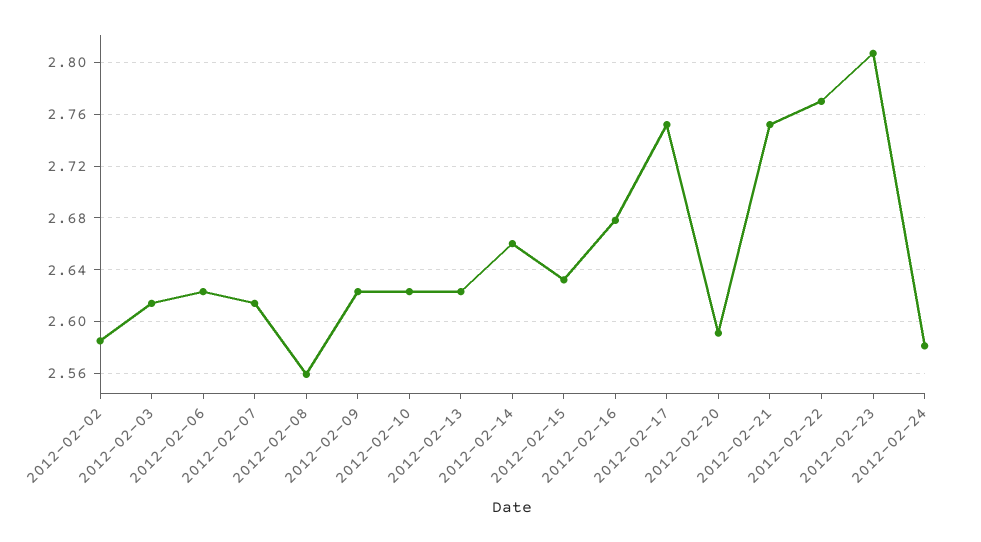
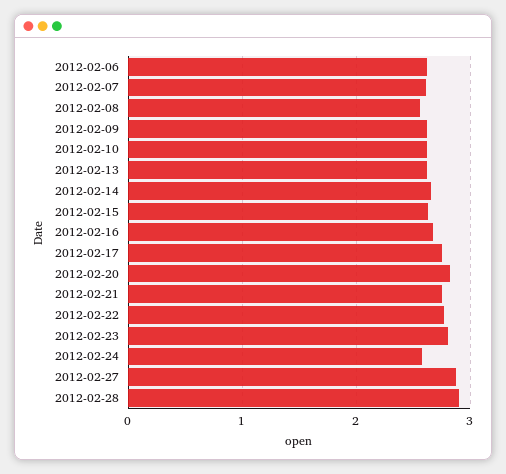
2012-02-02: 2.585 -> none
2012-02-03: 2.615 -> none
2012-02-20: 2.59 -> 2.8
2012-02-27: none -> 2.9
2012-02-28: none -> 2.9

